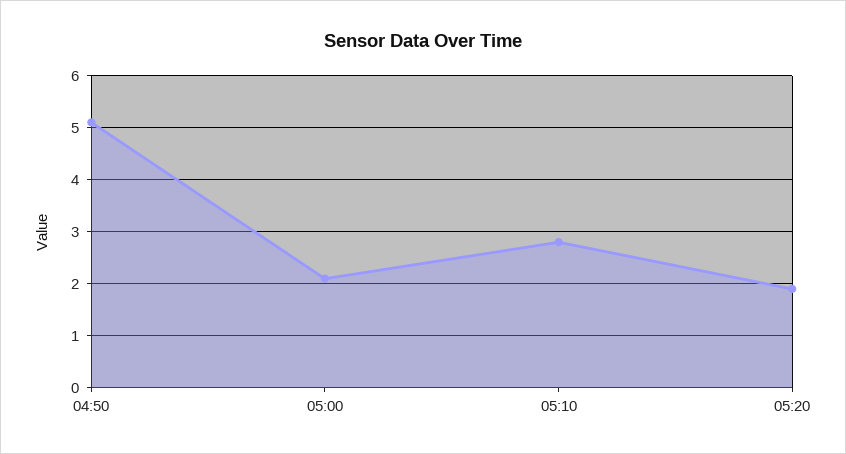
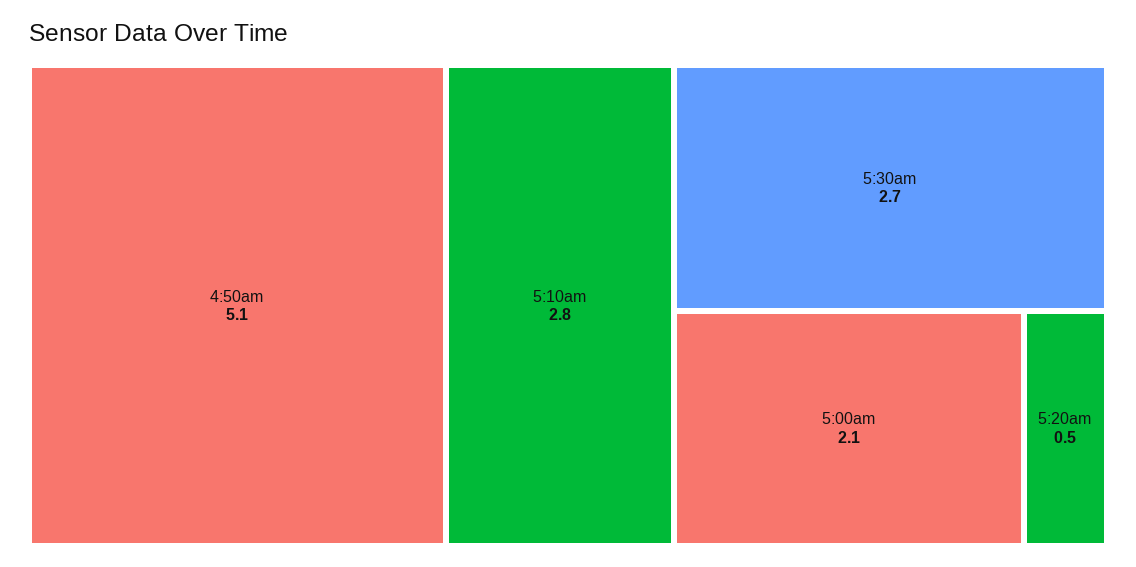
05:20: 2 -> 0.5
5:30am: none -> 2.7

